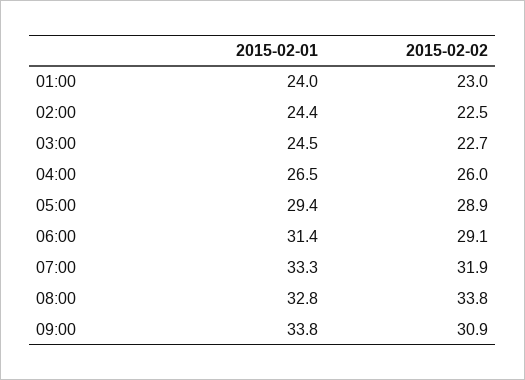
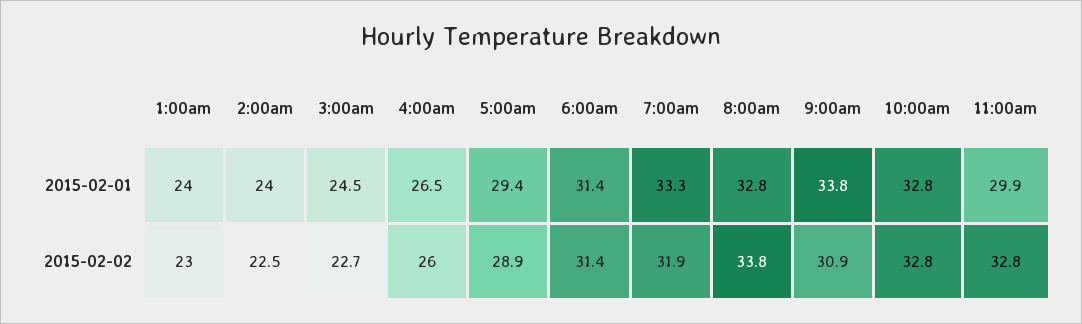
2015-02-01, 02:00: 24.4 -> 24
2015-02-02, 06:00: 29.1 -> 31.4
2015-02-01, 10:00am: none -> 32.8
2015-02-01, 11:00am: none -> 29.9
2015-02-02, 10:00am: none -> 32.8
2015-02-02, 11:00am: none -> 32.8

